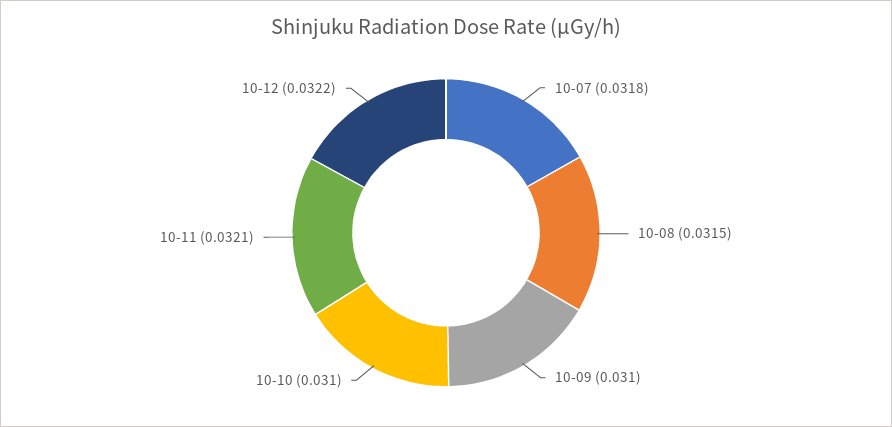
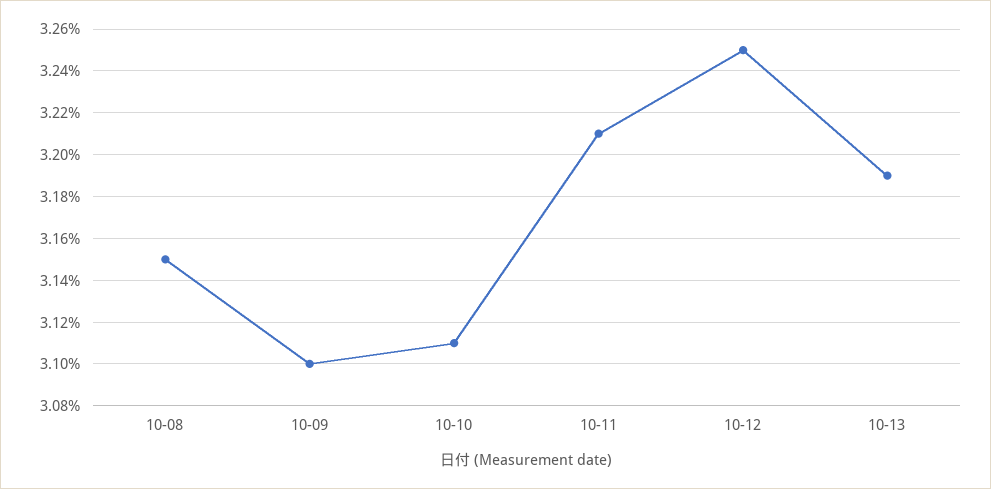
10-07: 0.0318 -> none
10-10: 0.031 -> 0.0311
10-12: 0.0322 -> 0.0325
10-13: none -> 0.0319

